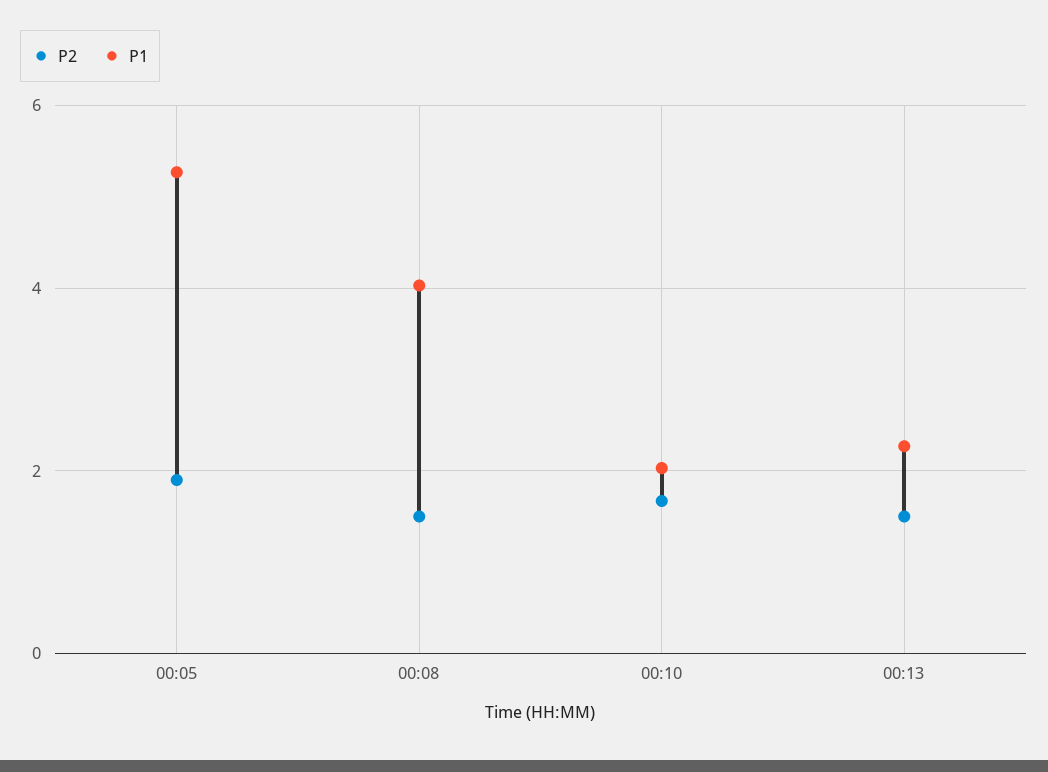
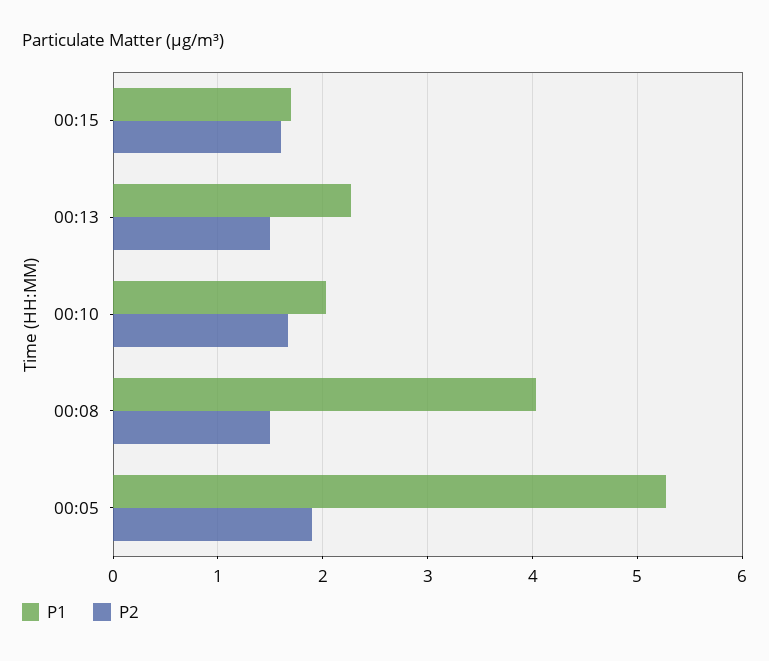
P1, 00:15: none -> 1.7
P2, 00:15: none -> 1.6

